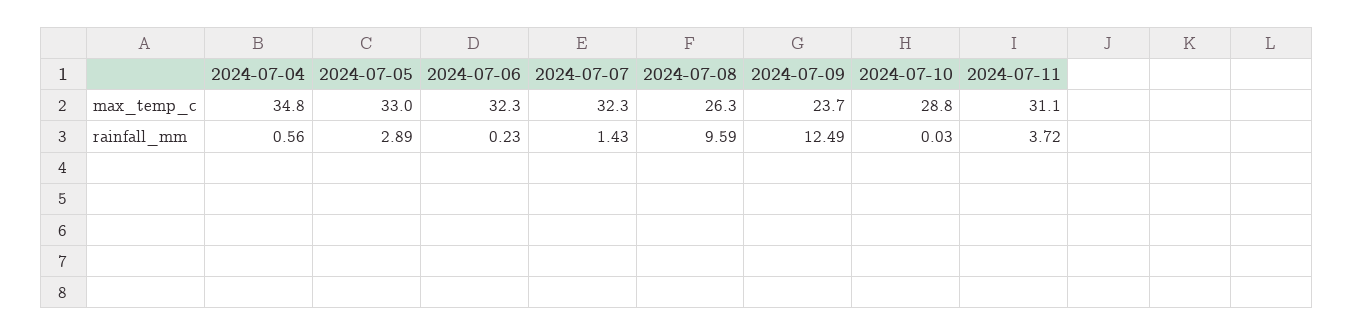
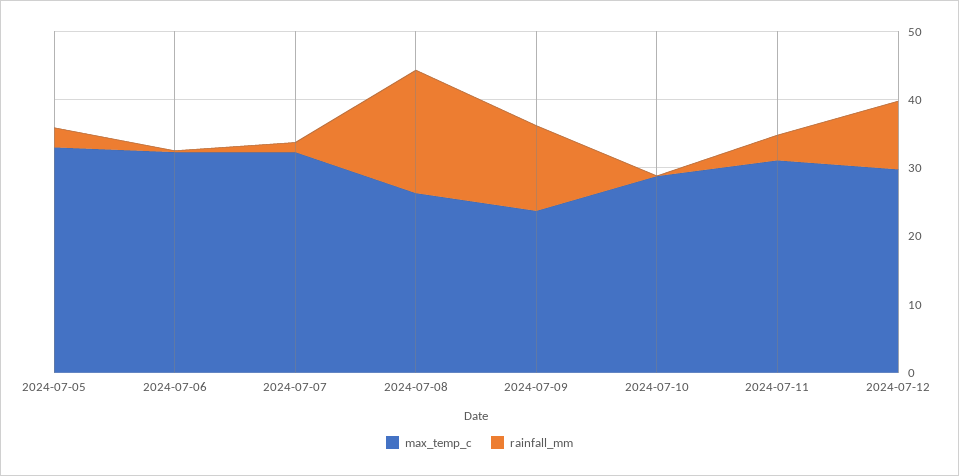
max_temp_c, 2024-07-04: 34.8 -> none
rainfall_mm, 2024-07-04: 0.56 -> none
rainfall_mm, 2024-07-08: 9.59 -> 18
max_temp_c, 2024-07-12: none -> 30
rainfall_mm, 2024-07-12: none -> 10

